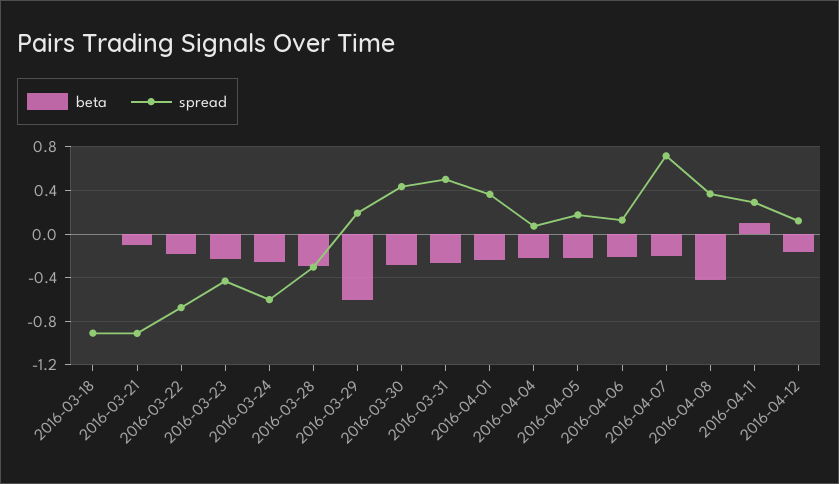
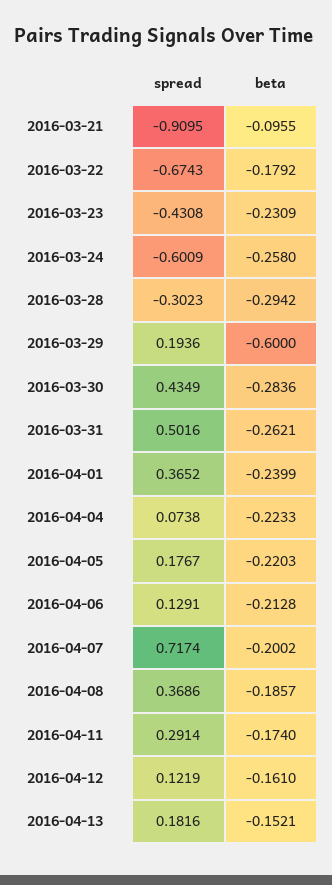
beta, 2016-03-18: 0 -> none
spread, 2016-03-18: -0.9 -> none
beta, 2016-04-08: -0.4 -> -0.1857
beta, 2016-04-11: 0.1 -> -0.174
spread, 2016-04-13: none -> 0.1816
beta, 2016-04-13: none -> -0.1521

